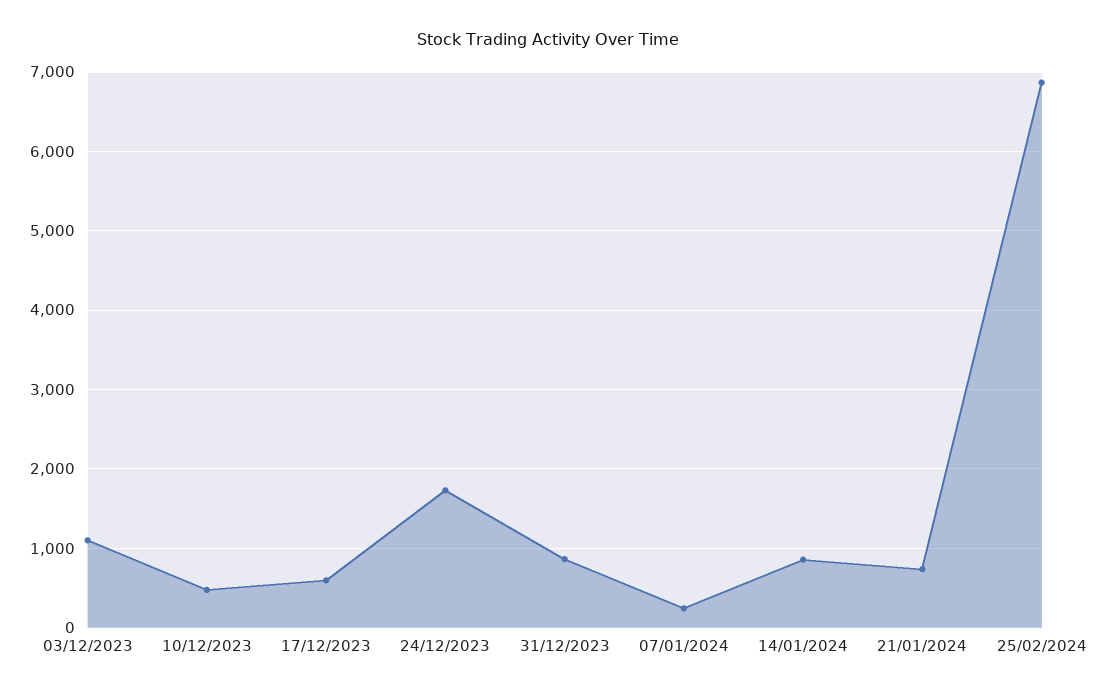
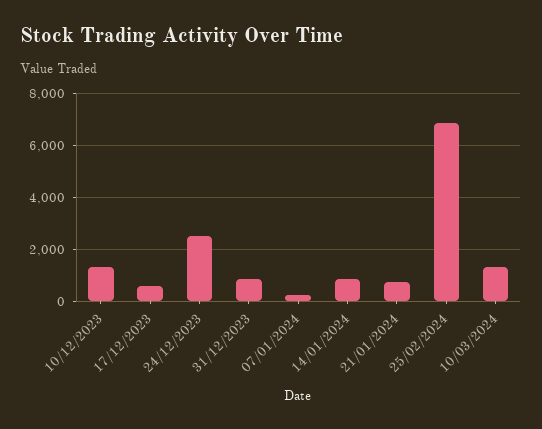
03/12/2023: 1100 -> none
10/12/2023: 500 -> 1250
24/12/2023: 1700 -> 2500
10/03/2024: none -> 1250

